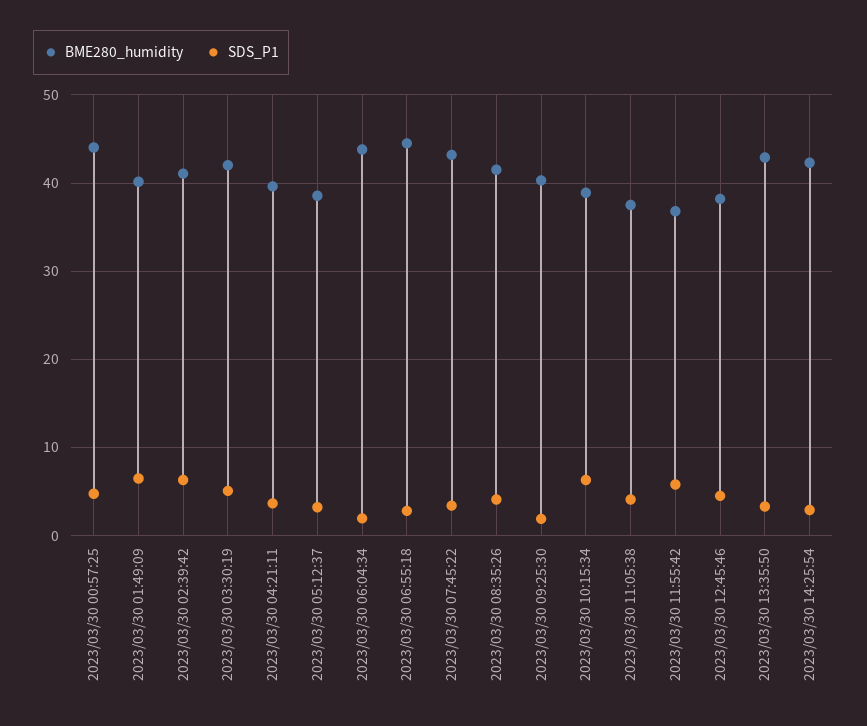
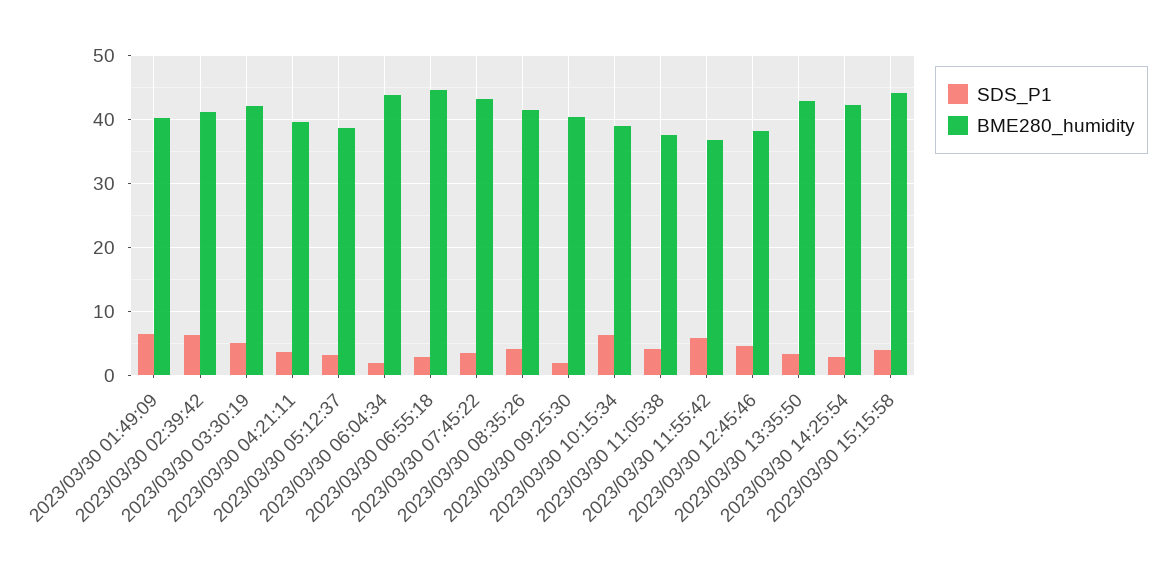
BME280_humidity, 2023/03/30 00:57:25: 44 -> none
SDS_P1, 2023/03/30 00:57:25: 5 -> none
SDS_P1, 2023/03/30 15:15:58: none -> 4
BME280_humidity, 2023/03/30 15:15:58: none -> 44

